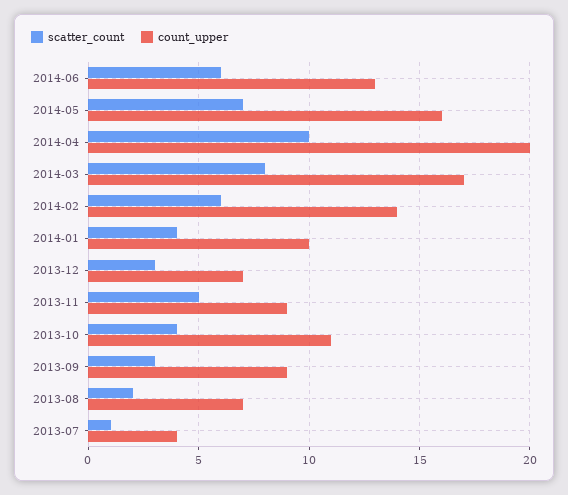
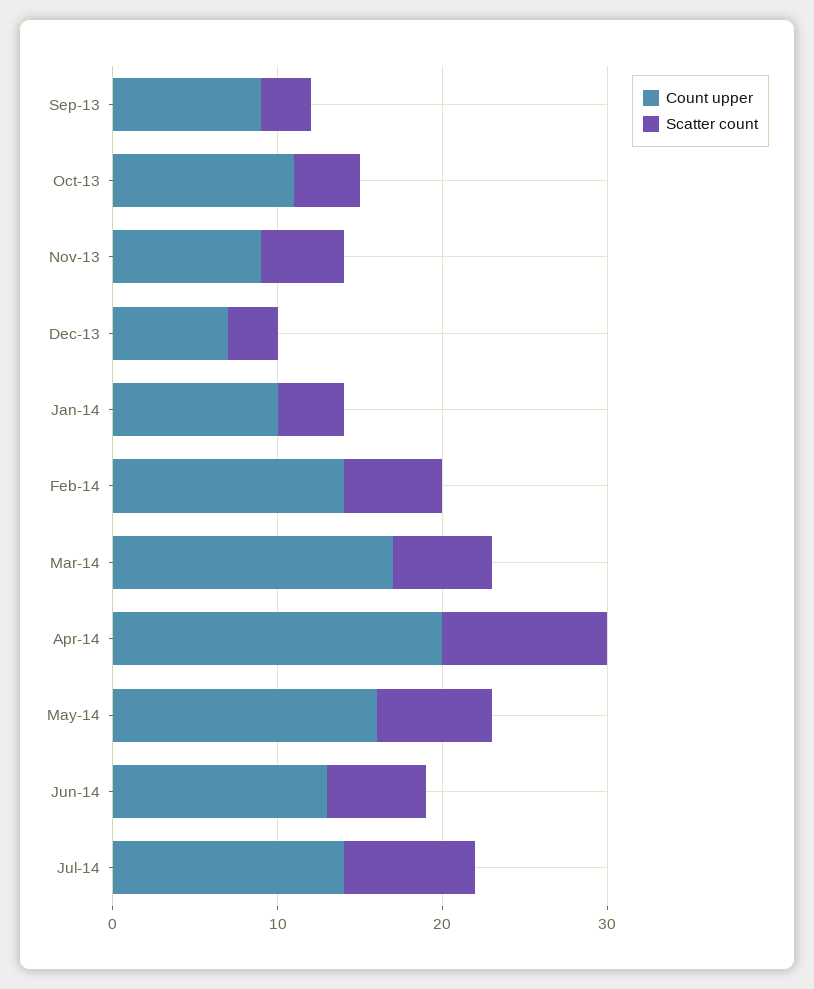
scatter_count, 2014-03: 8 -> 6
scatter_count, 2013-08: 2 -> none
count_upper, 2013-08: 7 -> none
scatter_count, 2013-07: 1 -> none
count_upper, 2013-07: 4 -> none
count_upper, Jul-14: none -> 14
scatter_count, Jul-14: none -> 8

